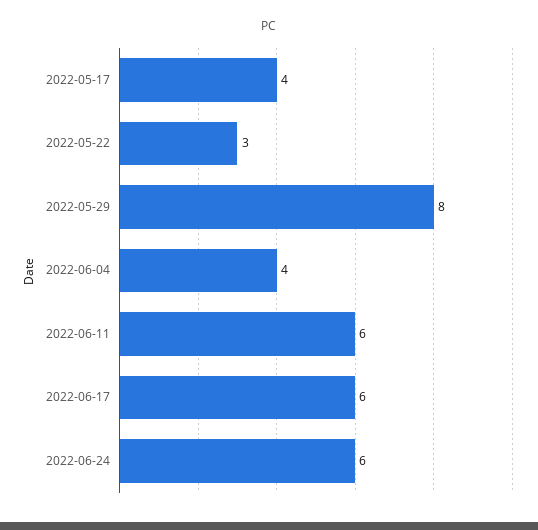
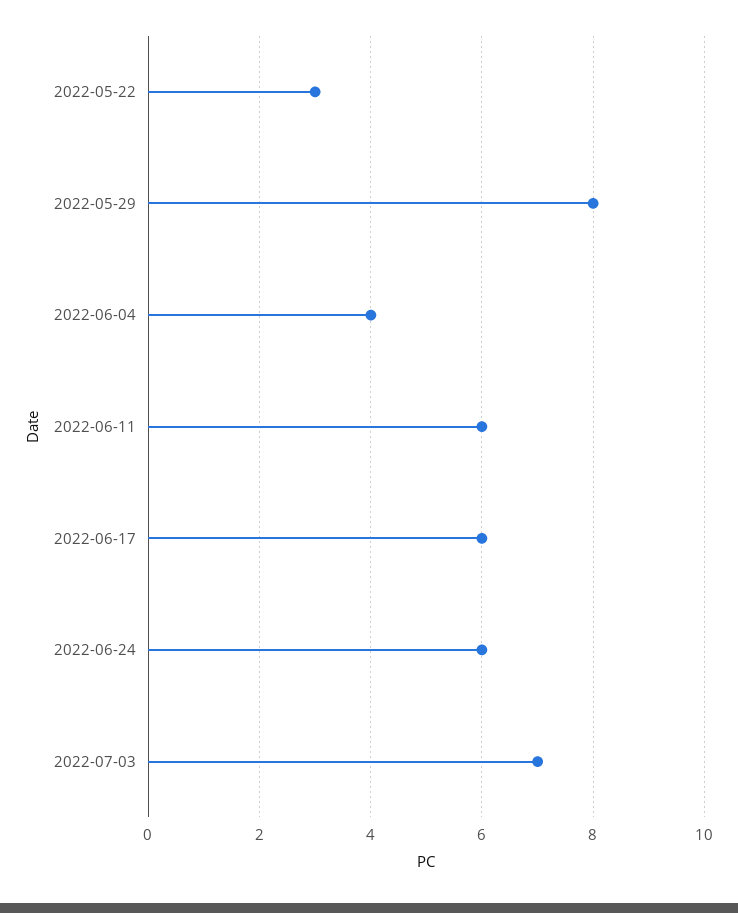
2022-05-17: 4 -> none
2022-07-03: none -> 7

